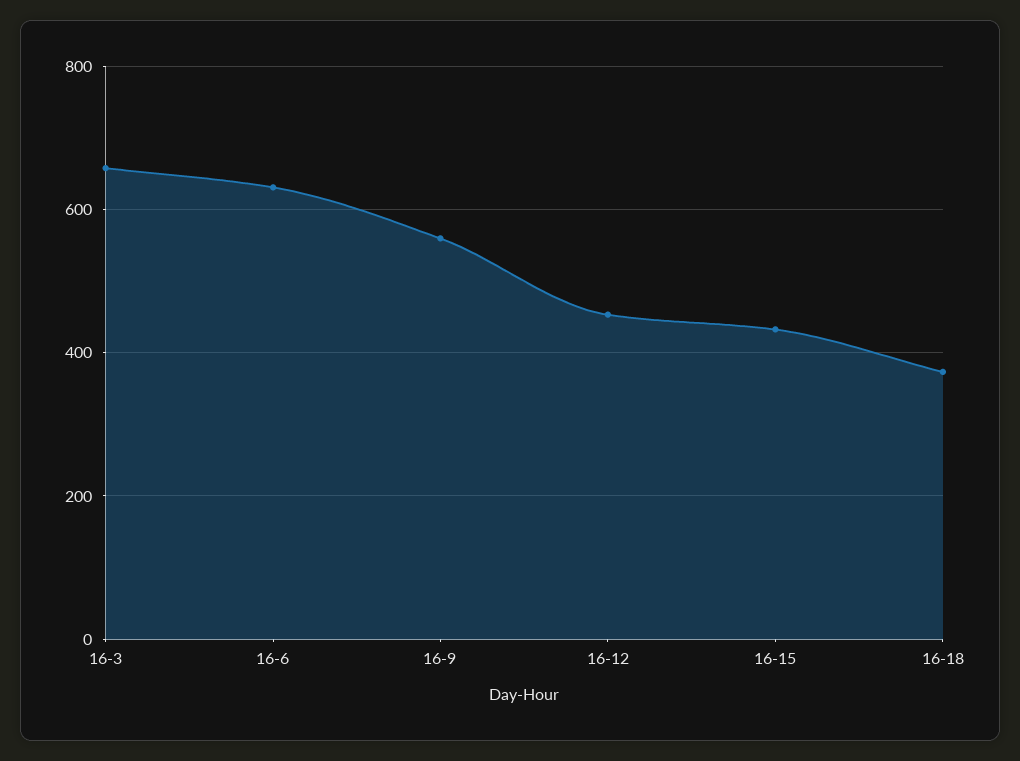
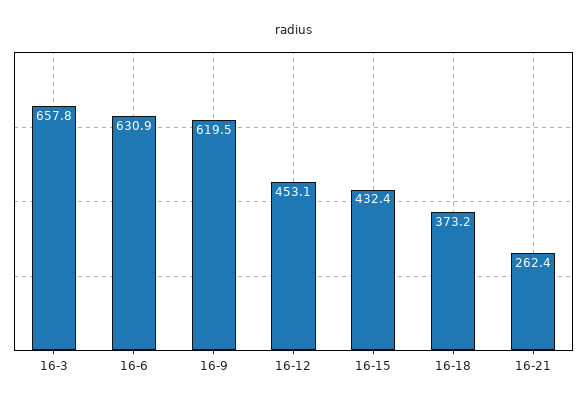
16-9: 560 -> 619.5
16-21: none -> 262.4

